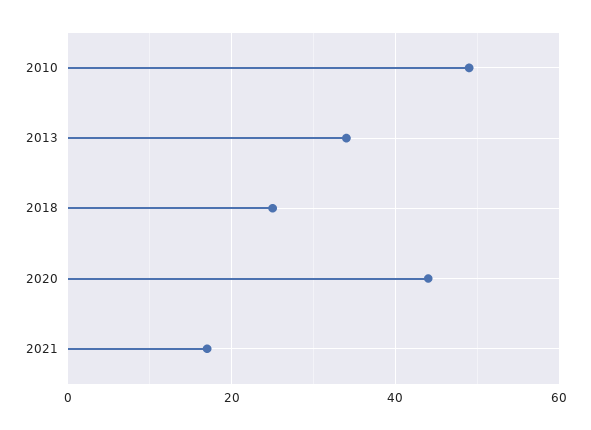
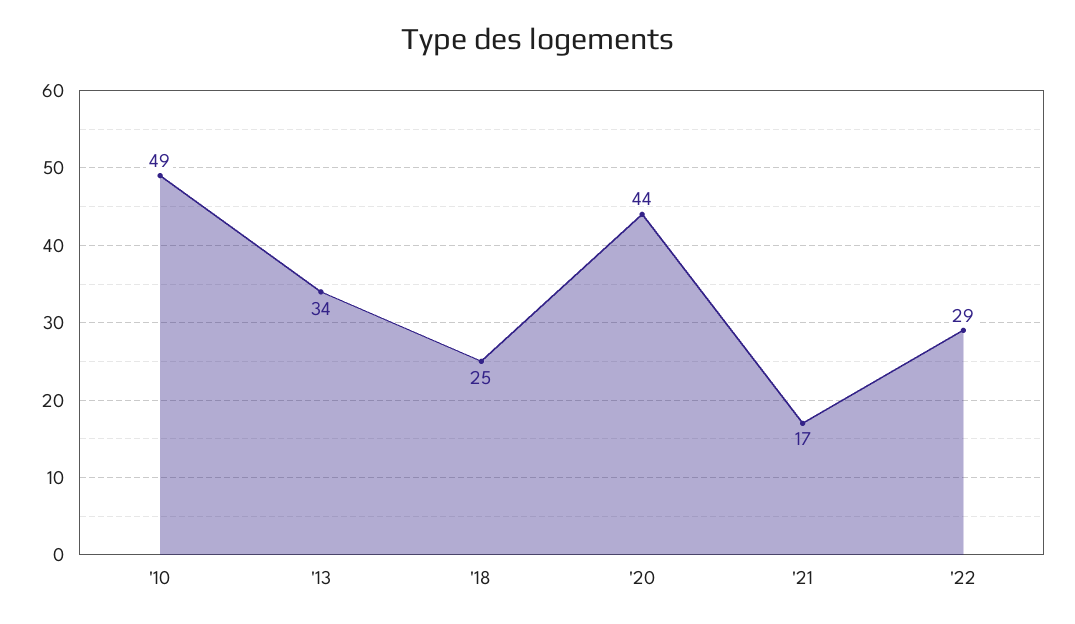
'22: none -> 29

